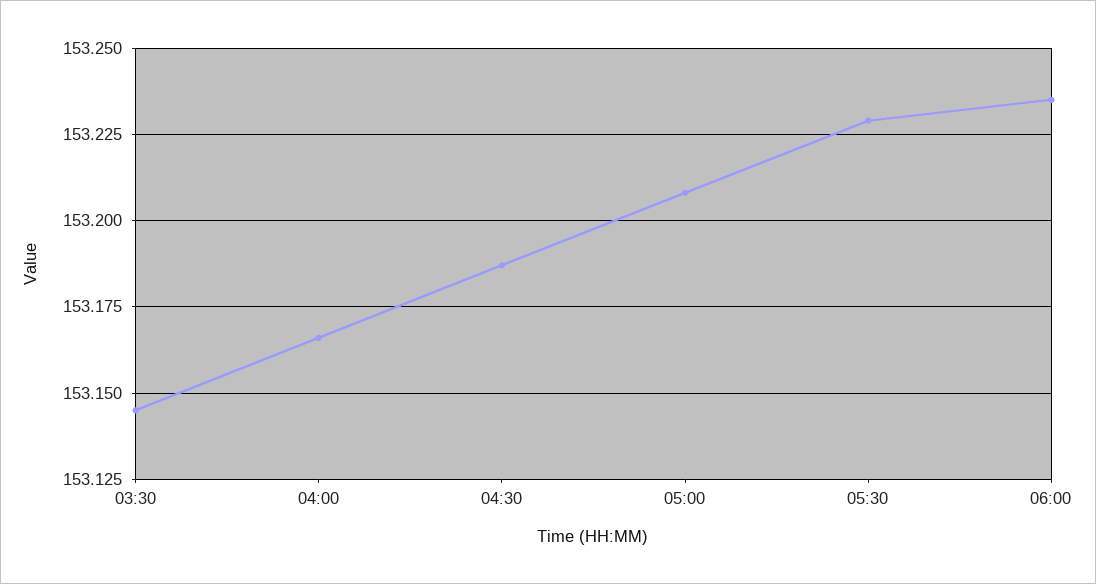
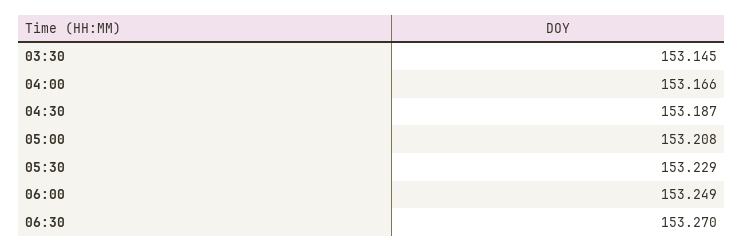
06:00: 153.235 -> 153.249
06:30: none -> 153.27

